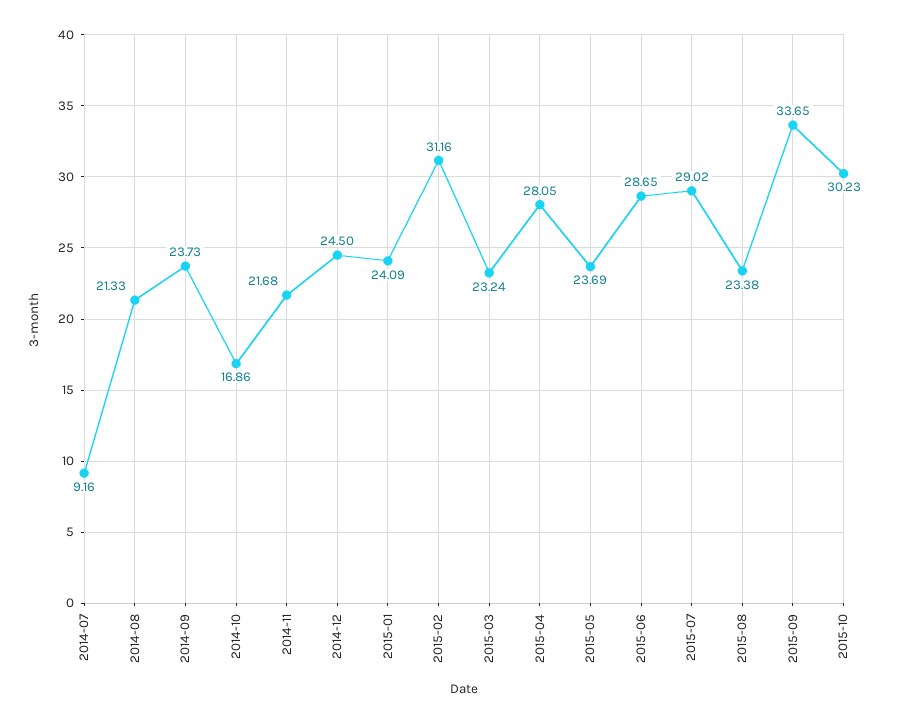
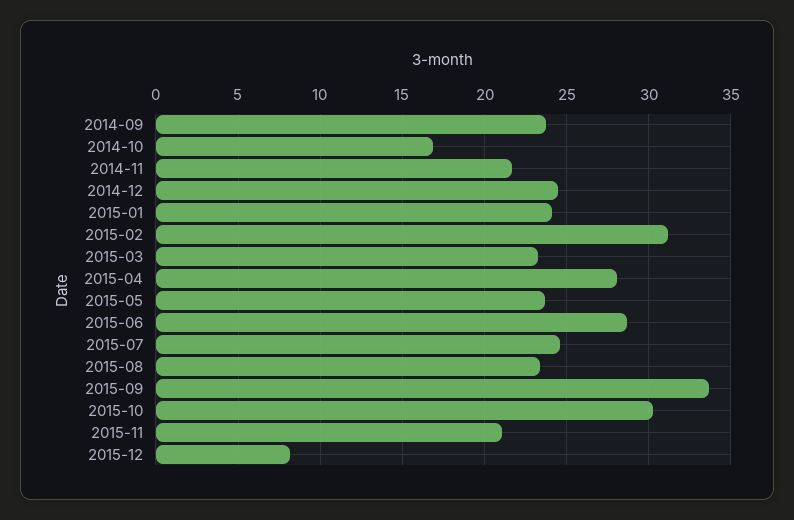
2014-07: 9.16 -> none
2014-08: 21.33 -> none
2015-07: 29.02 -> 24.5
2015-11: none -> 21
2015-12: none -> 8

